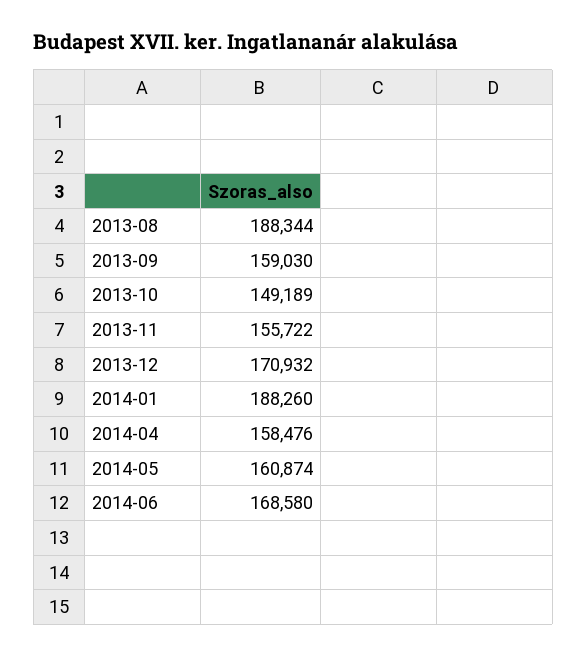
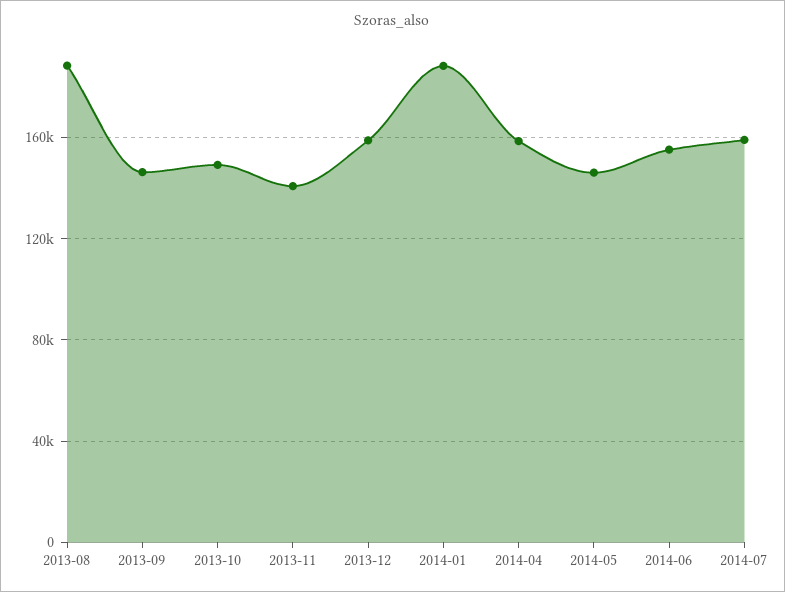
2013-09: 159030 -> 145000
2013-11: 155722 -> 140000
2013-12: 170932 -> 160000
2014-05: 160874 -> 145000
2014-06: 168580 -> 155000
2014-07: none -> 160000

